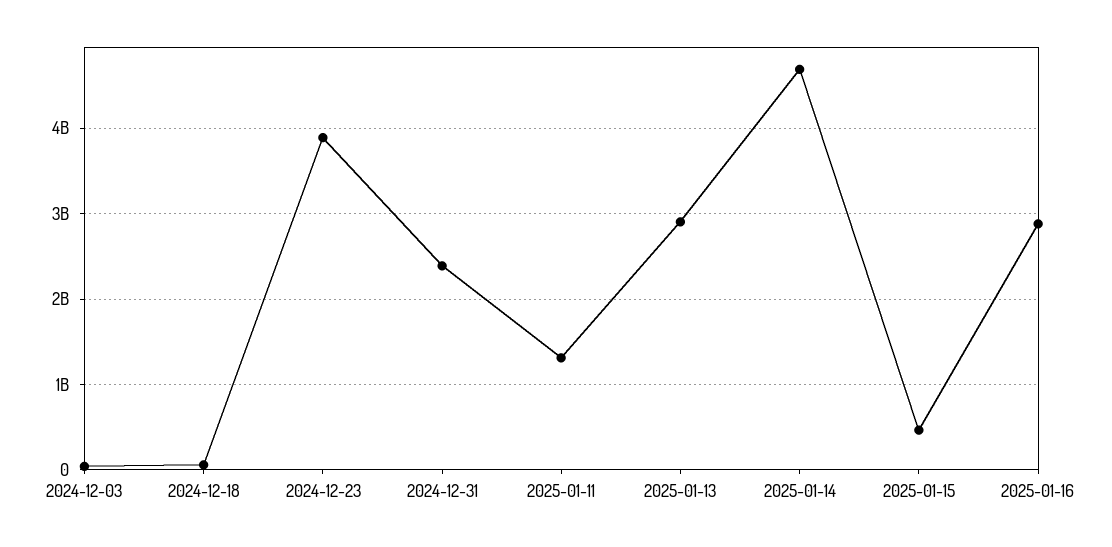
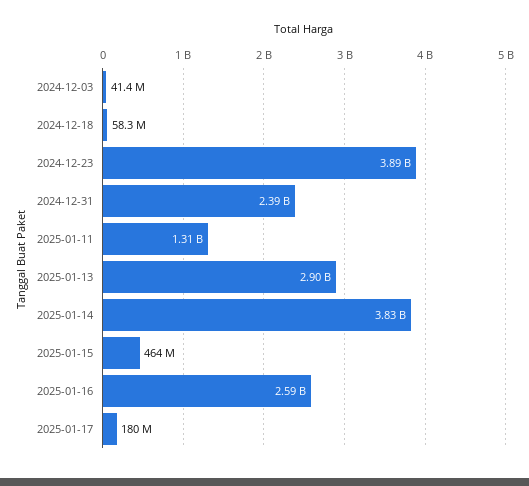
2025-01-14: 4700000000 -> 3830000000
2025-01-16: 2900000000 -> 2590000000
2025-01-17: none -> 180000000

